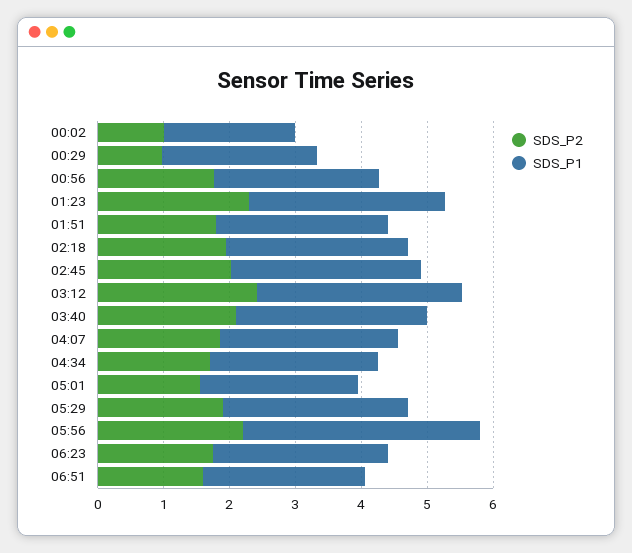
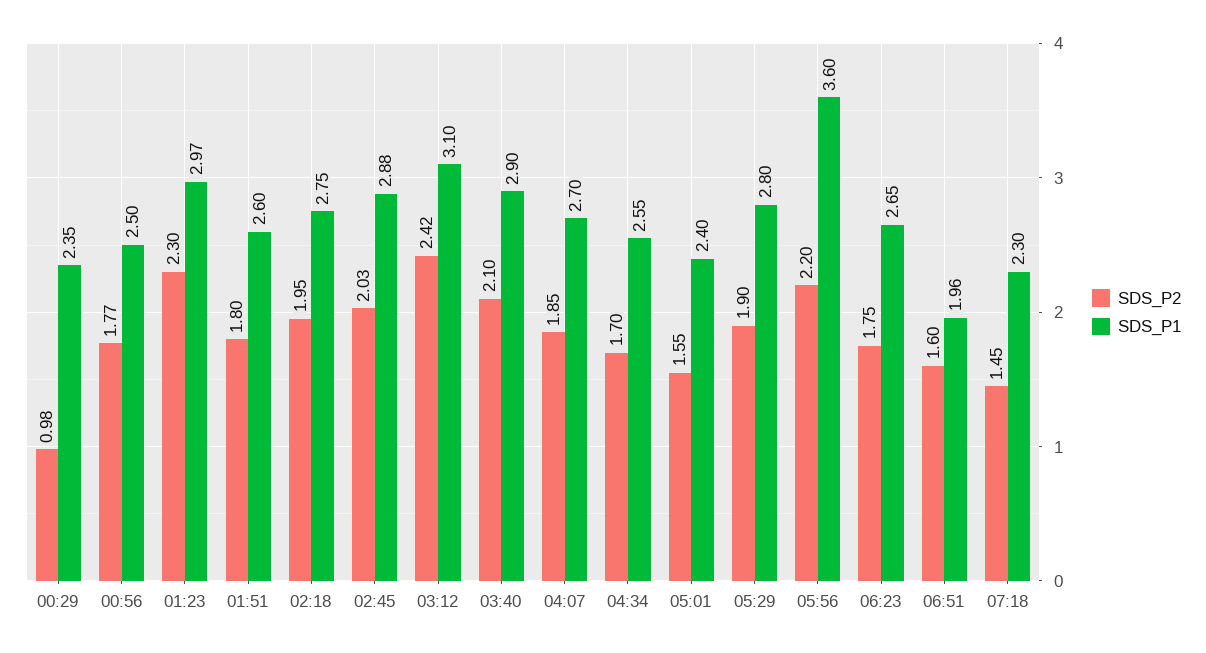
SDS_P2, 00:02: 1 -> none
SDS_P1, 00:02: 2 -> none
SDS_P1, 06:51: 2.4 -> 1.96
SDS_P2, 07:18: none -> 1.45
SDS_P1, 07:18: none -> 2.3

